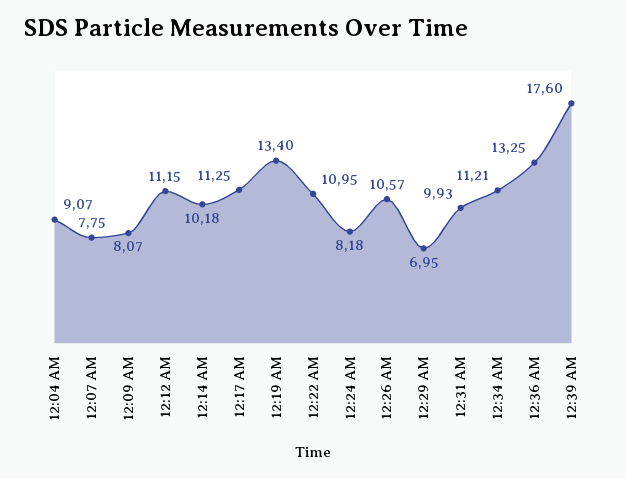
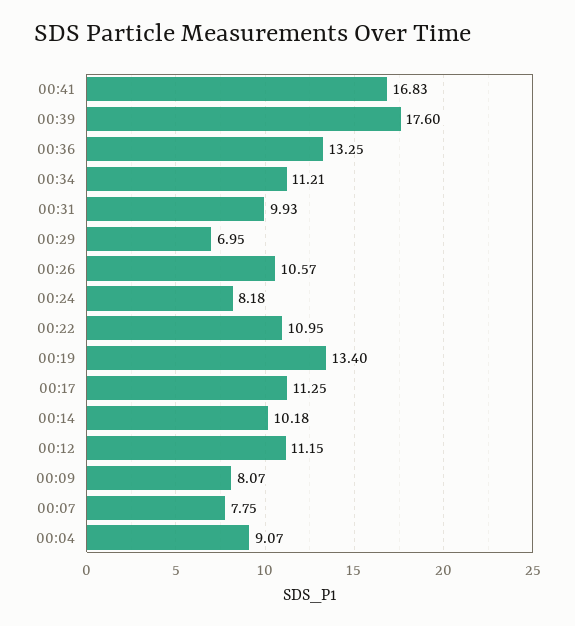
00:41: none -> 16.83

